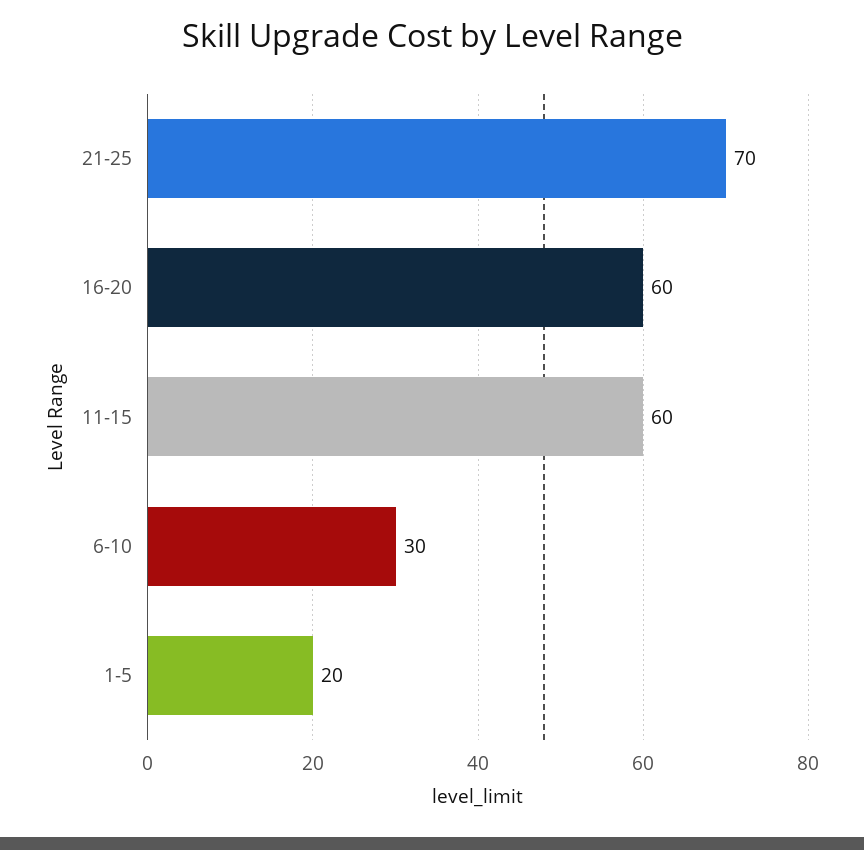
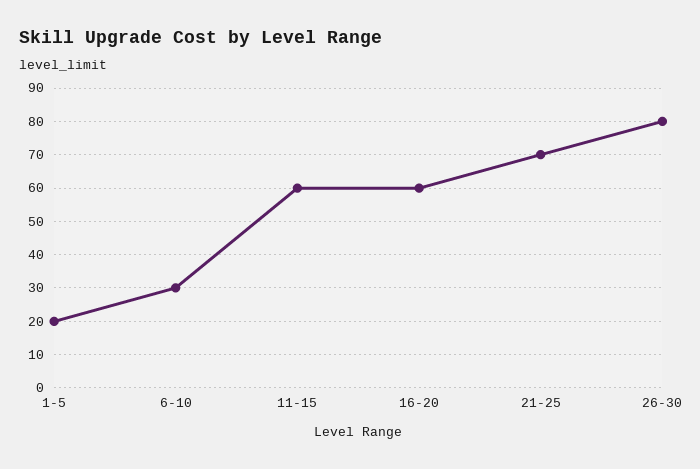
26-30: none -> 80

